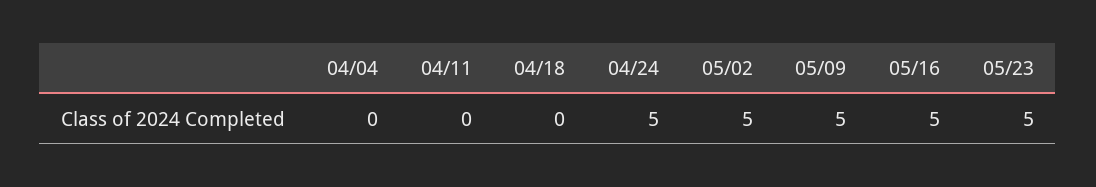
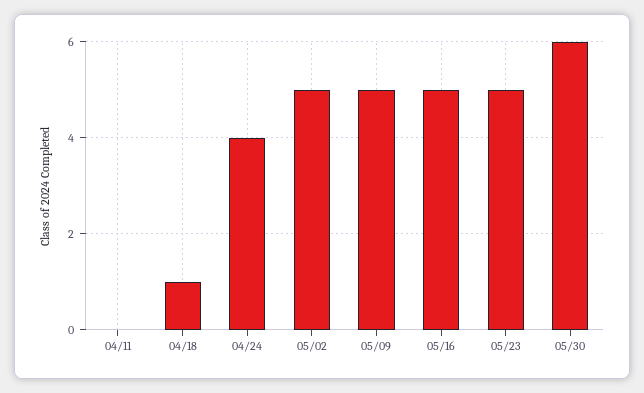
04/04: 0 -> none
04/18: 0 -> 1
04/24: 5 -> 4
05/30: none -> 6

